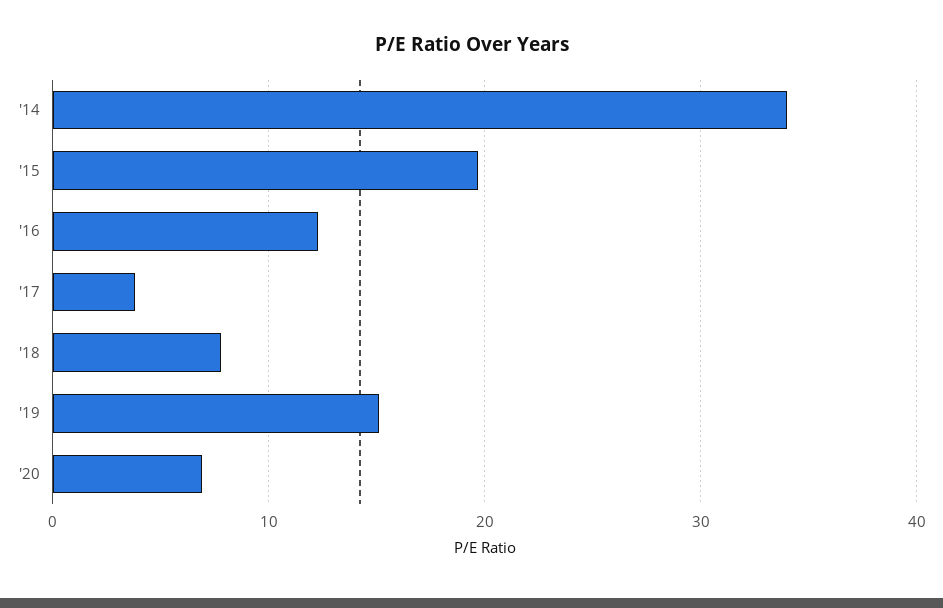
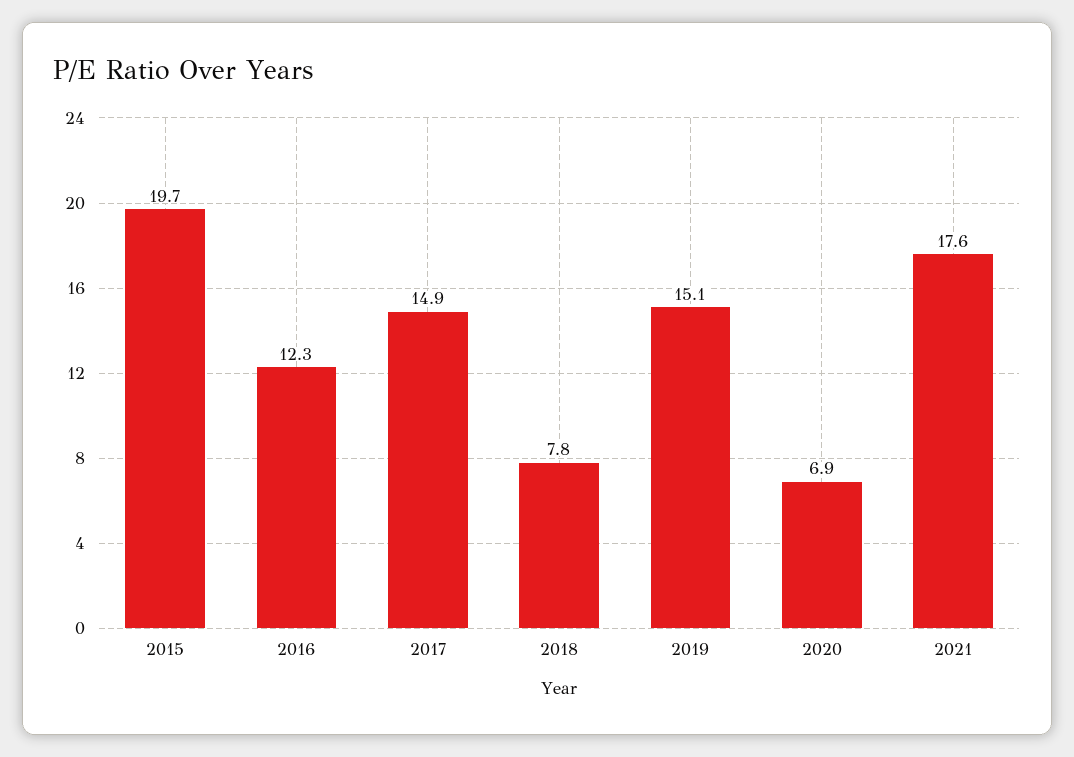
'14: 34 -> none
'17: 4 -> 14.9
2021: none -> 17.6

